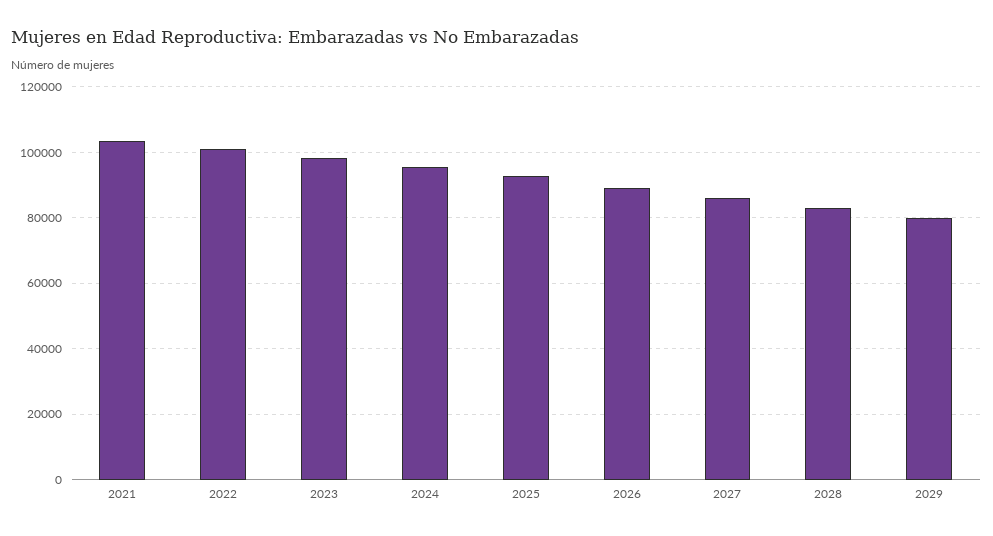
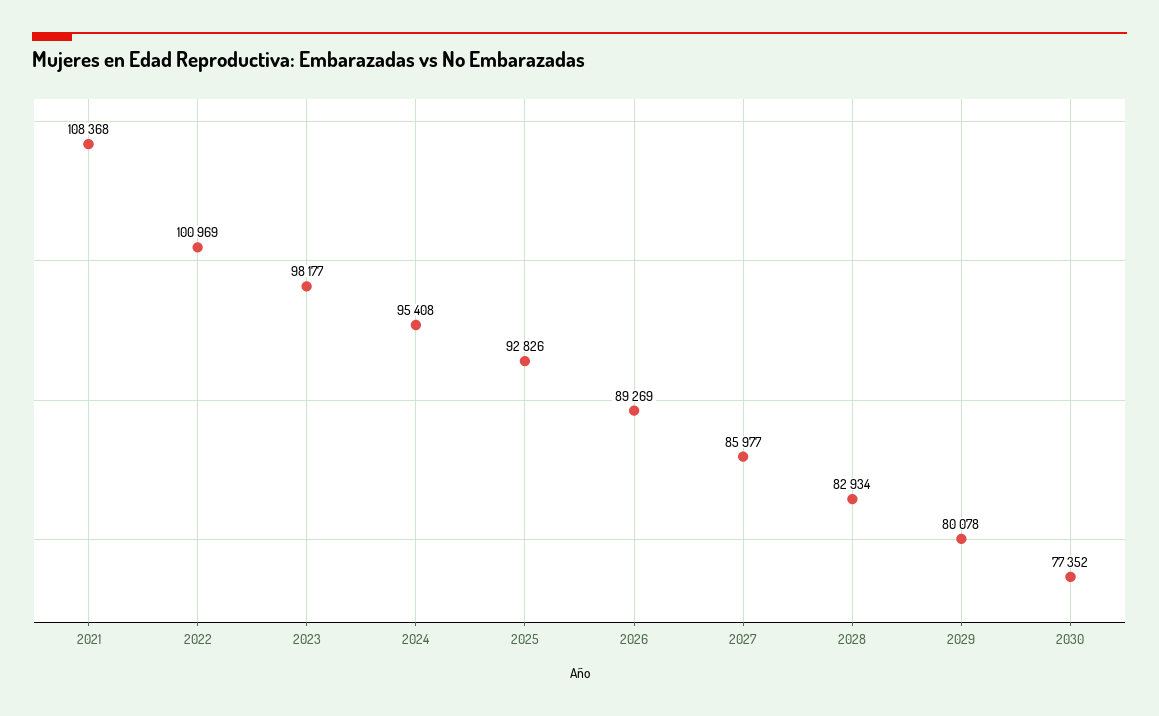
2021: 104000 -> 108368
2030: none -> 77352

